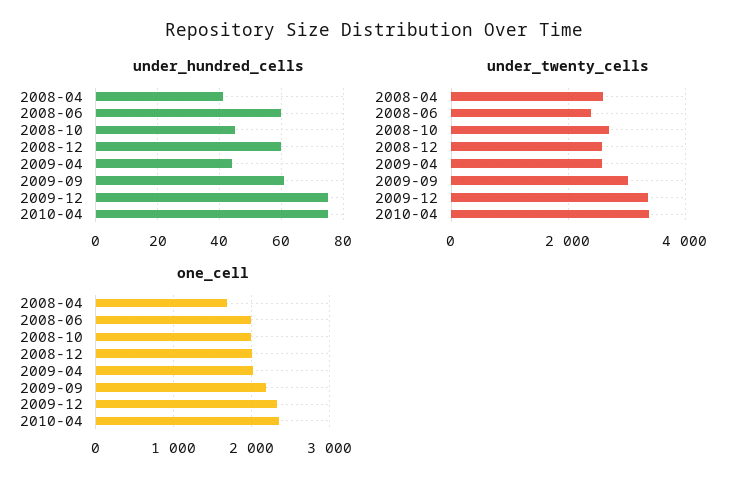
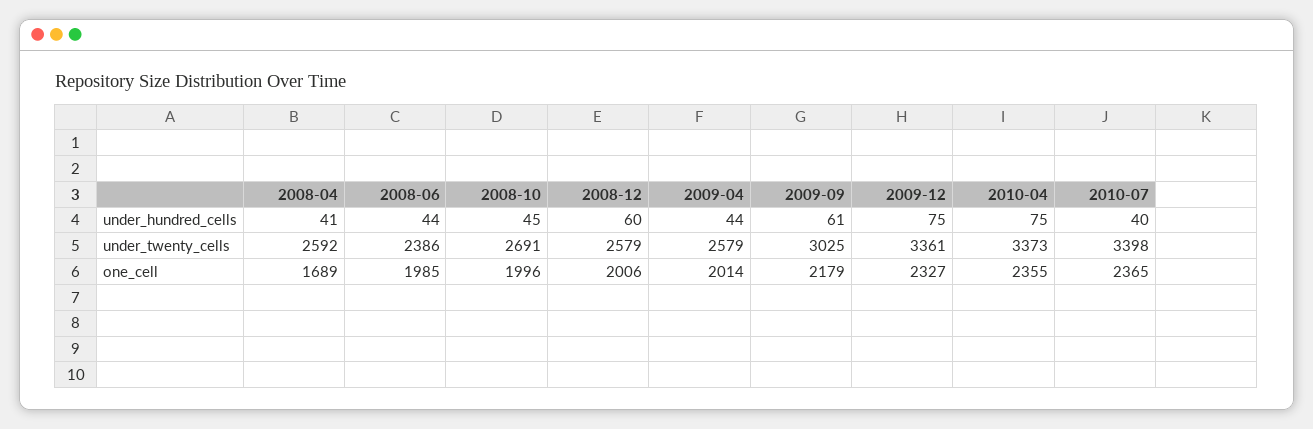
under_hundred_cells, 2008-06: 60 -> 44
under_hundred_cells, 2010-07: none -> 40
under_twenty_cells, 2010-07: none -> 3398
one_cell, 2010-07: none -> 2365

